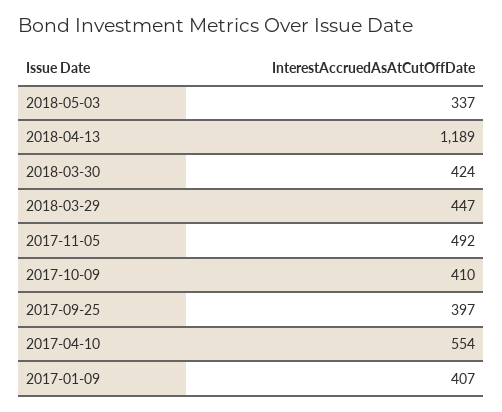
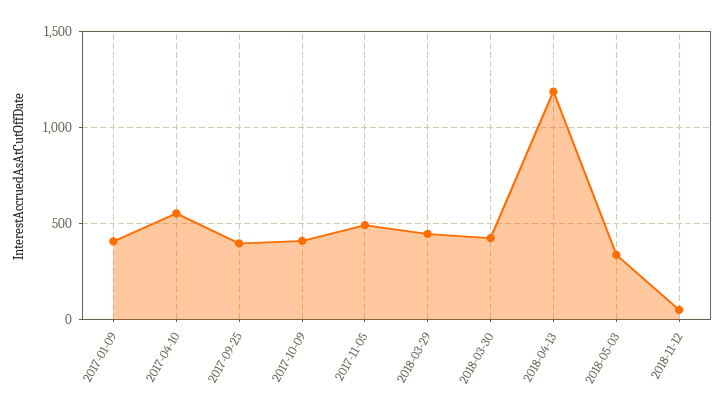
2018-11-12: none -> 50

